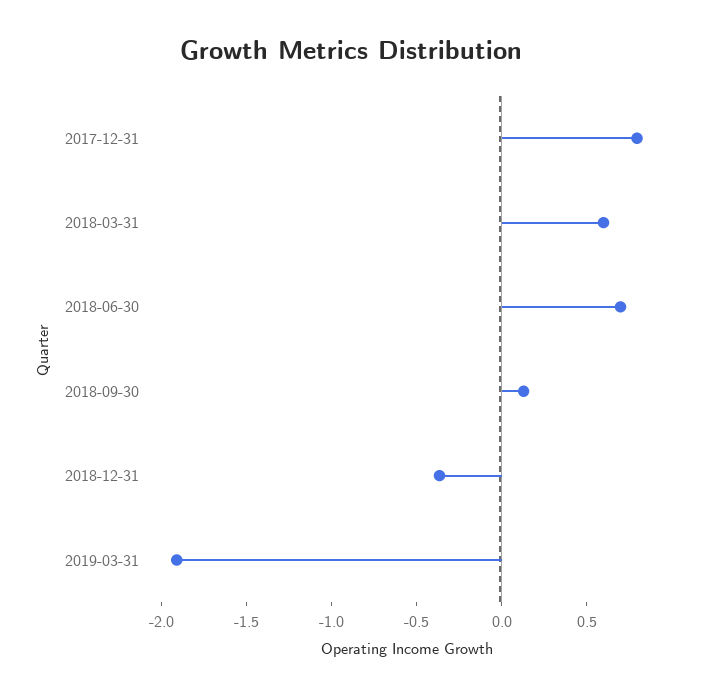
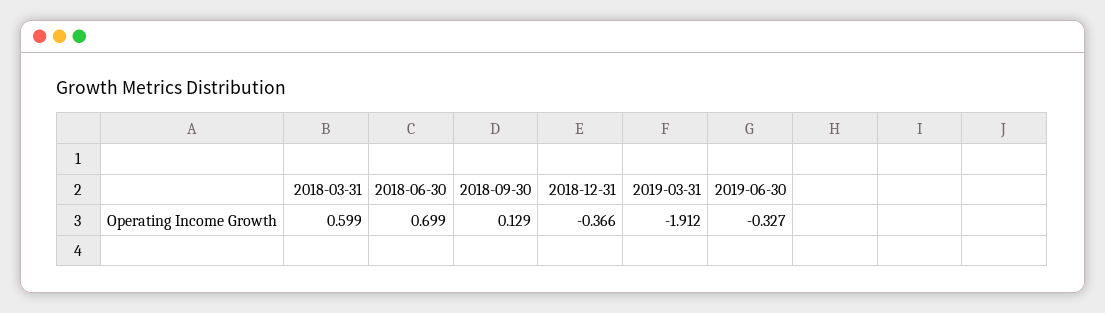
2017-12-31: 0.8 -> none
2019-06-30: none -> -0.327

